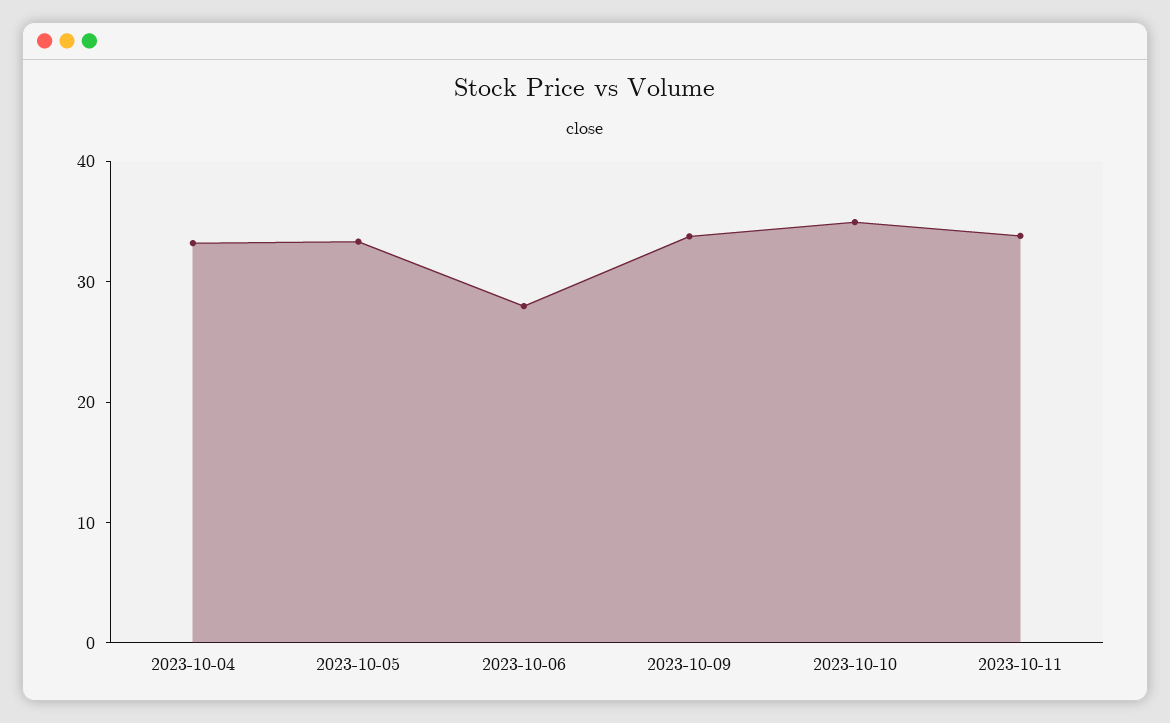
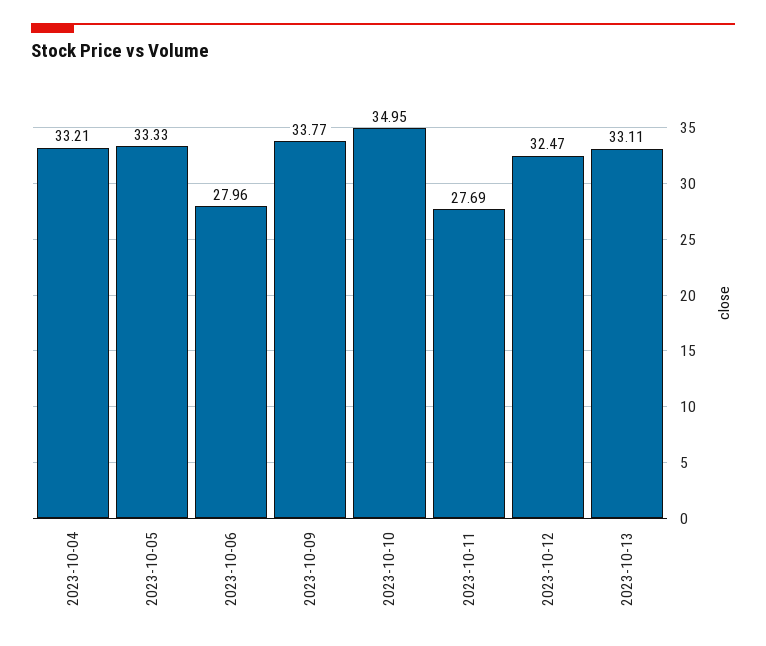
2023-10-11: 34 -> 27.69
2023-10-12: none -> 32.47
2023-10-13: none -> 33.11

